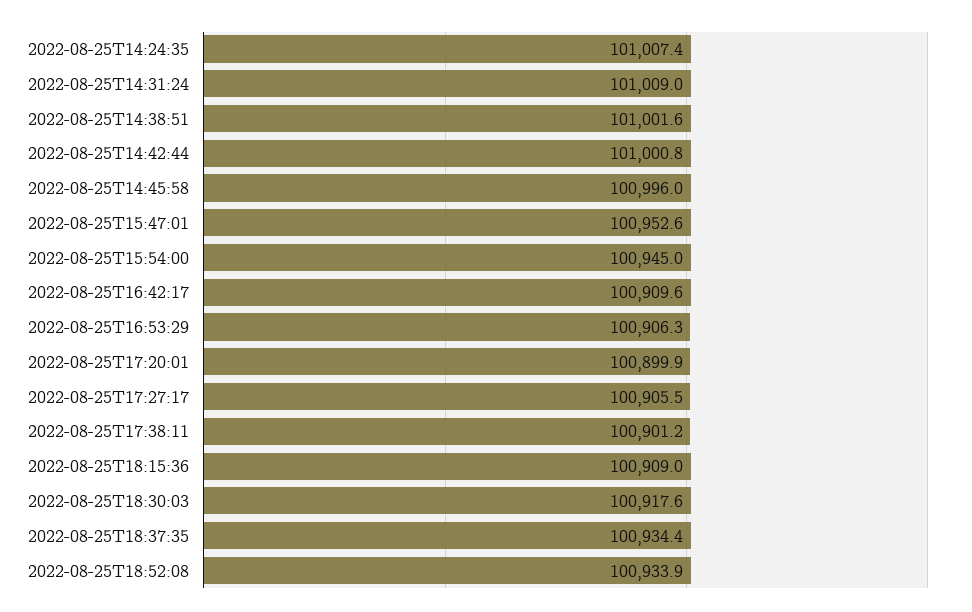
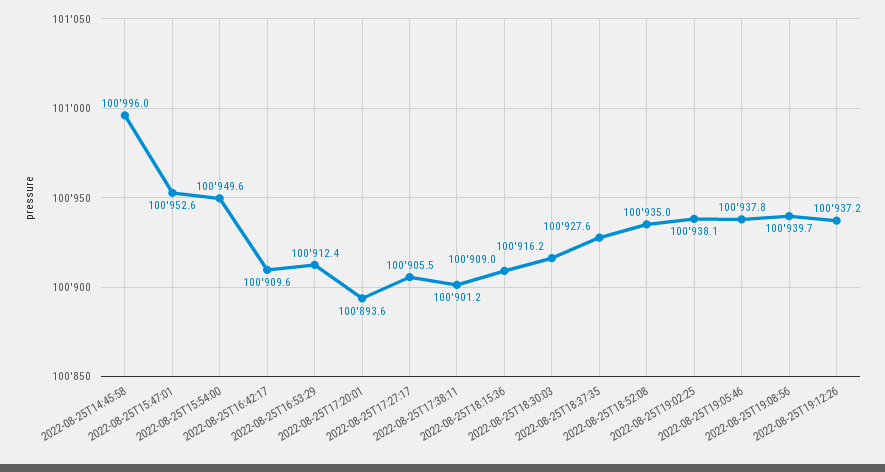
2022-08-25T14:24:35: 101007.4 -> none
2022-08-25T14:31:24: 101009 -> none
2022-08-25T14:38:51: 101001.6 -> none
2022-08-25T14:42:44: 101000.8 -> none
2022-08-25T15:54:00: 100945 -> 100949.6
2022-08-25T16:53:29: 100906.3 -> 100912.4
2022-08-25T17:20:01: 100899.9 -> 100893.6
2022-08-25T18:30:03: 100917.6 -> 100916.2
2022-08-25T18:37:35: 100934.4 -> 100927.6
2022-08-25T18:52:08: 100933.9 -> 100935
2022-08-25T19:02:25: none -> 100938.1
2022-08-25T19:05:46: none -> 100937.8
2022-08-25T19:08:56: none -> 100939.7
2022-08-25T19:12:26: none -> 100937.2

